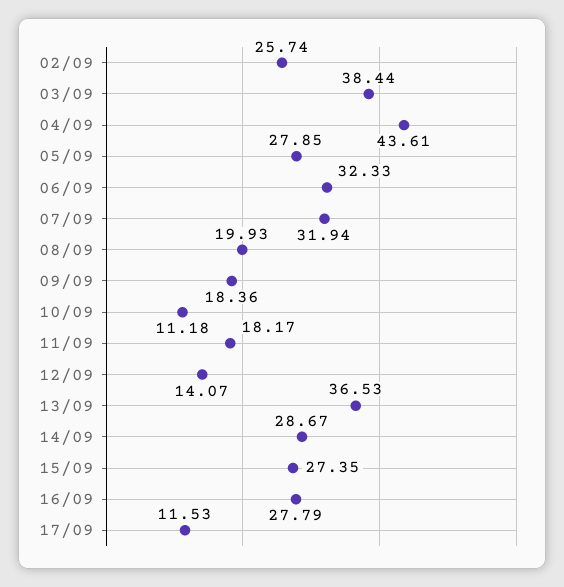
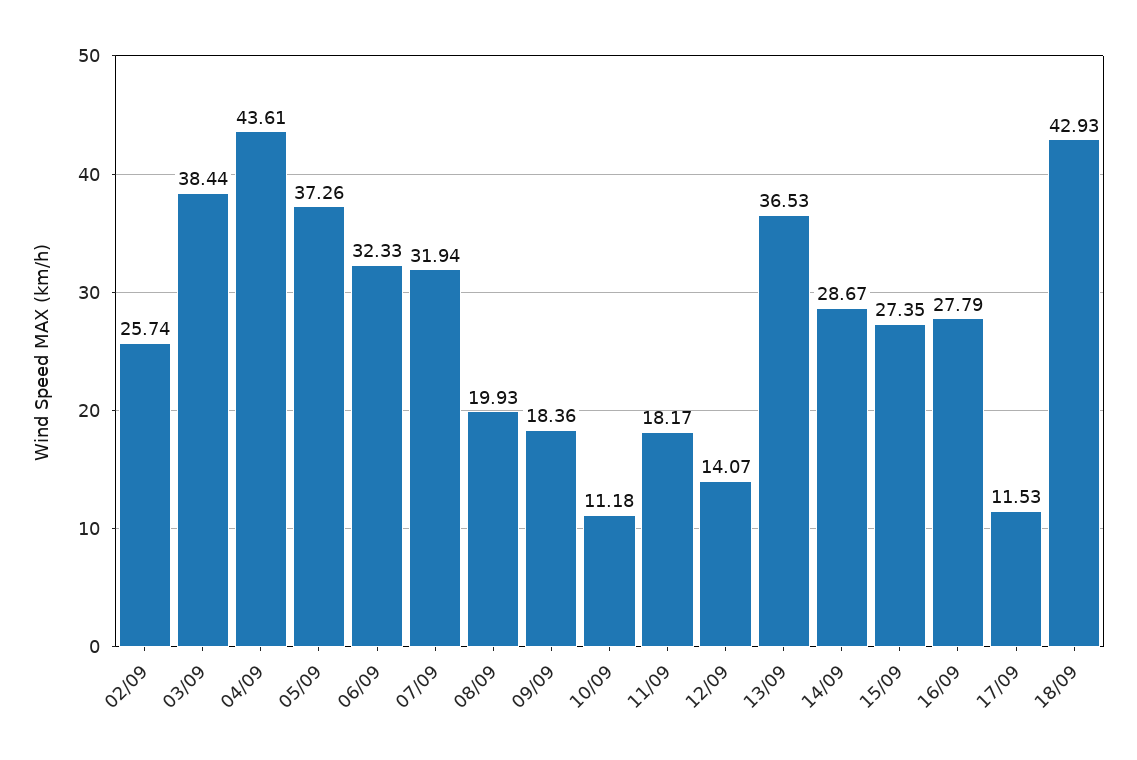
05/09: 27.85 -> 37.26
18/09: none -> 42.93

